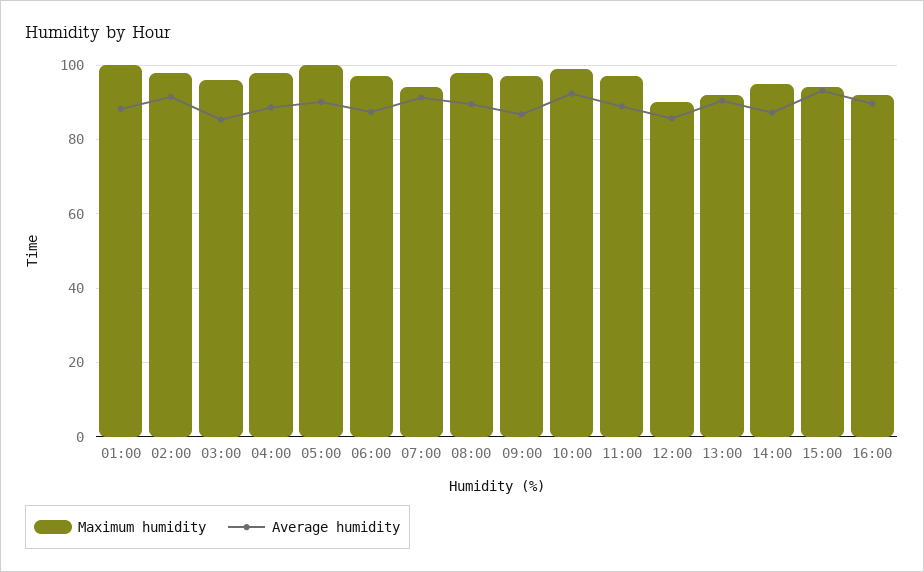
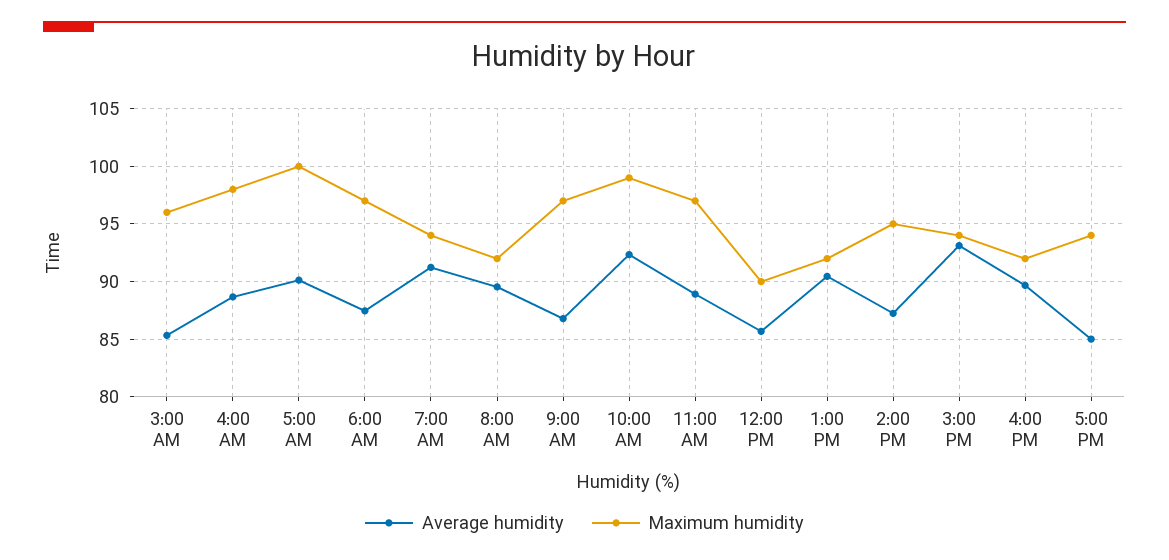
Maximum humidity, 01:00: 100 -> none
Average humidity, 01:00: 88 -> none
Maximum humidity, 02:00: 98 -> none
Average humidity, 02:00: 92 -> none
Maximum humidity, 08:00: 98 -> 92
Average humidity, 5:00 PM: none -> 85
Maximum humidity, 5:00 PM: none -> 94

